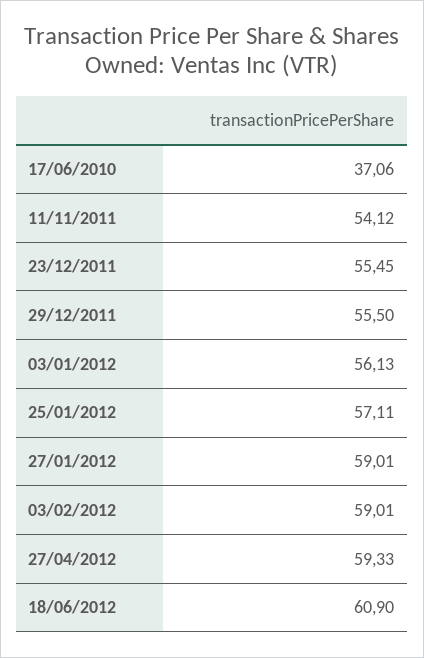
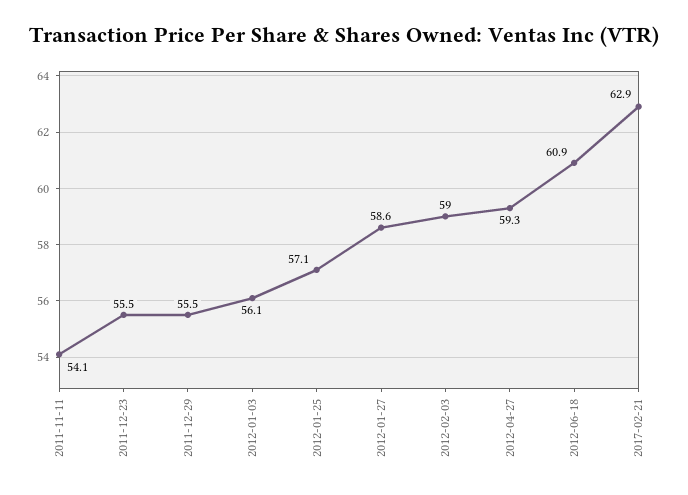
17/06/2010: 37.06 -> none
27/01/2012: 59.01 -> 58.6
2017-02-21: none -> 62.9

